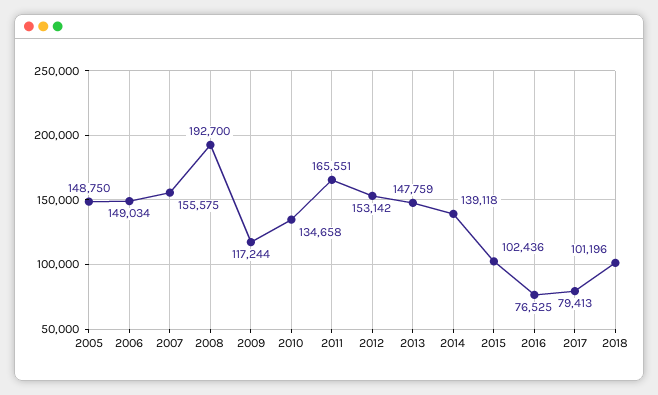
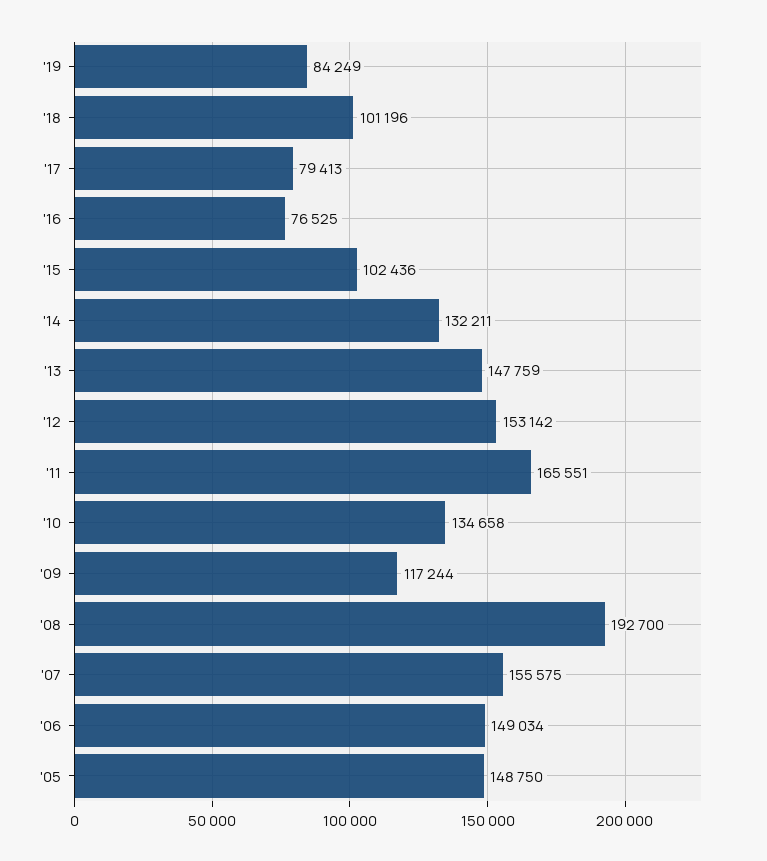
2014: 139118 -> 132211
'19: none -> 84249

